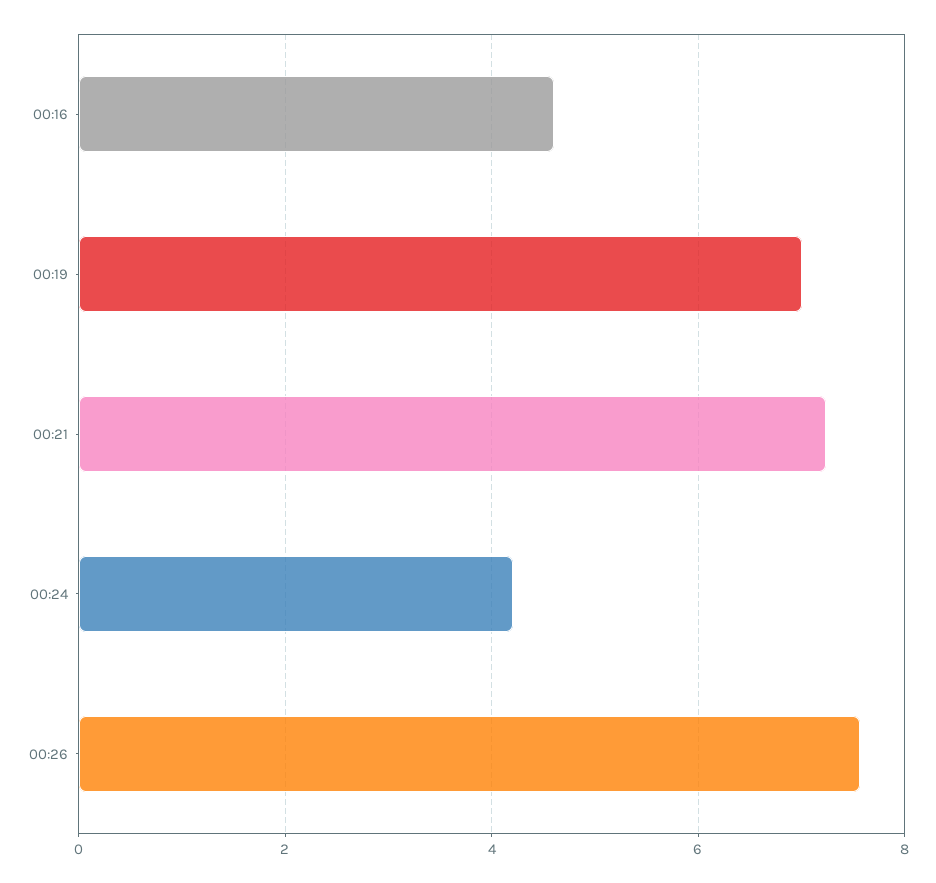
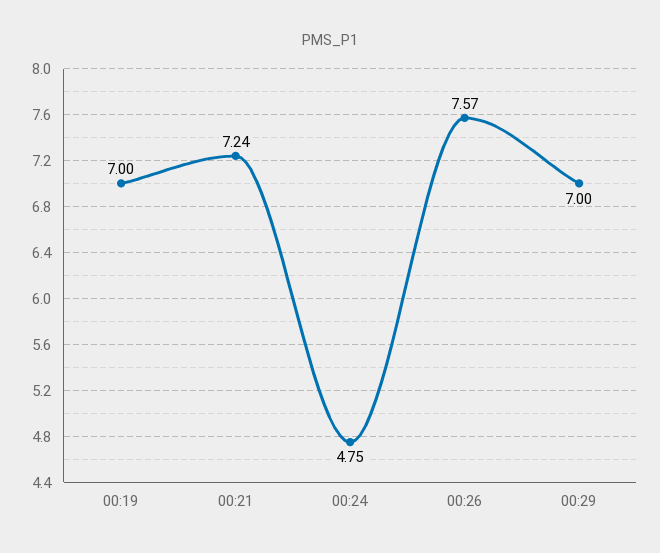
00:16: 4.6 -> none
00:24: 4.2 -> 4.75
00:29: none -> 7

